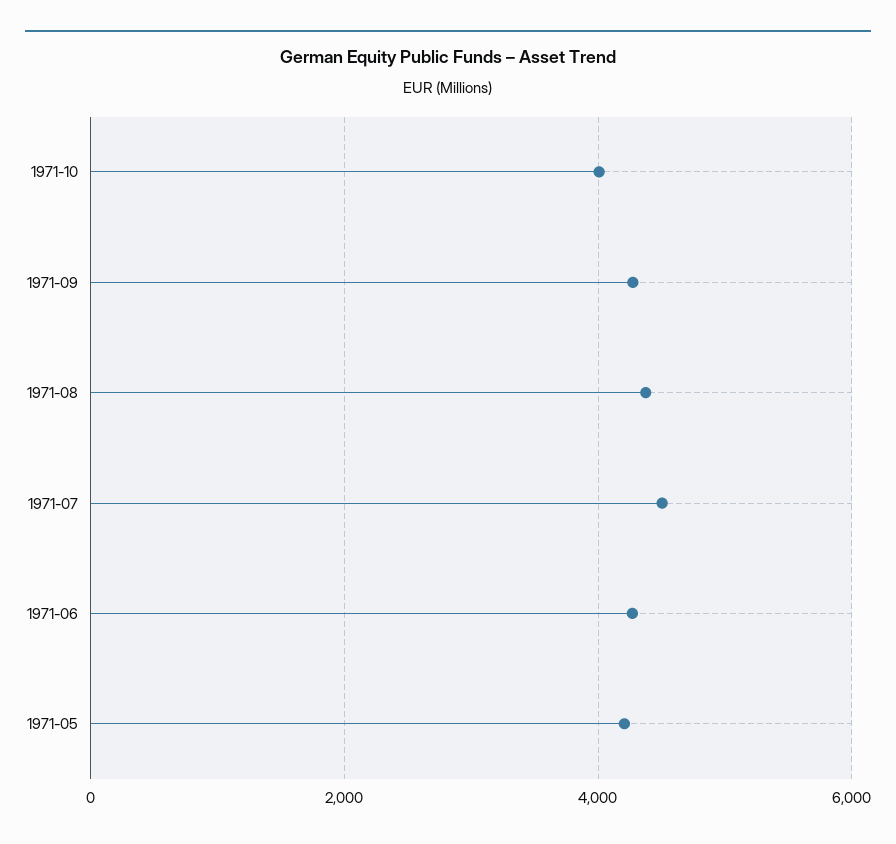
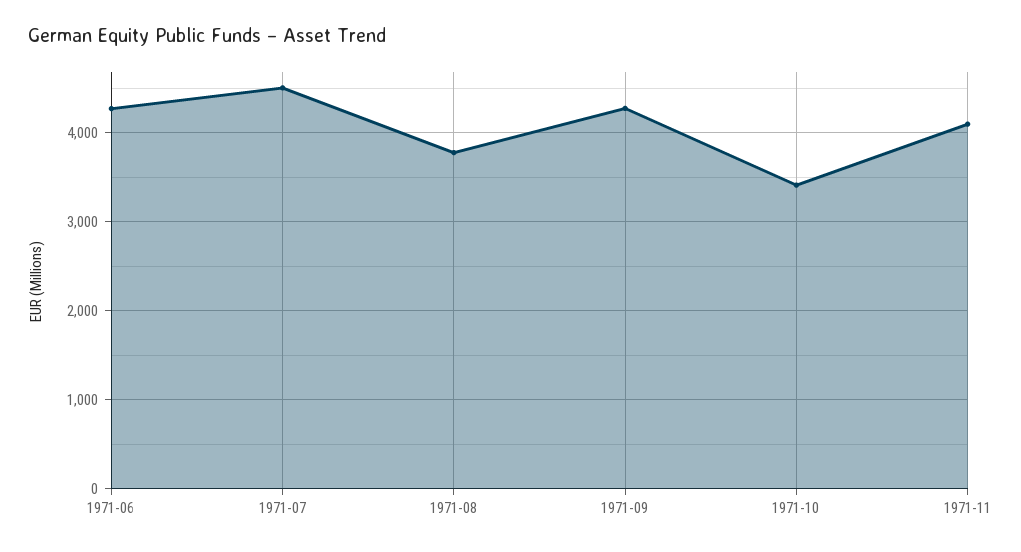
1971-10: 4000 -> 3400
1971-08: 4400 -> 3800
1971-05: 4200 -> none
1971-11: none -> 4100

